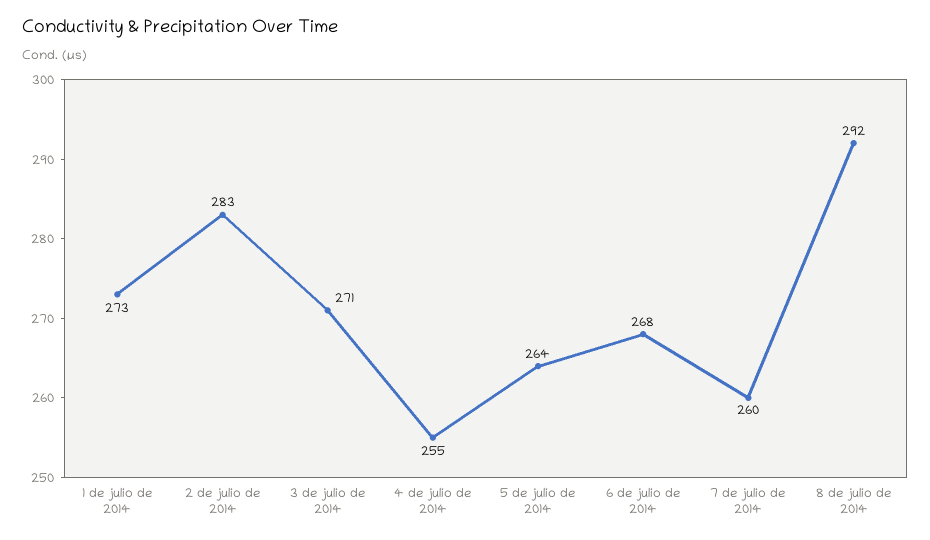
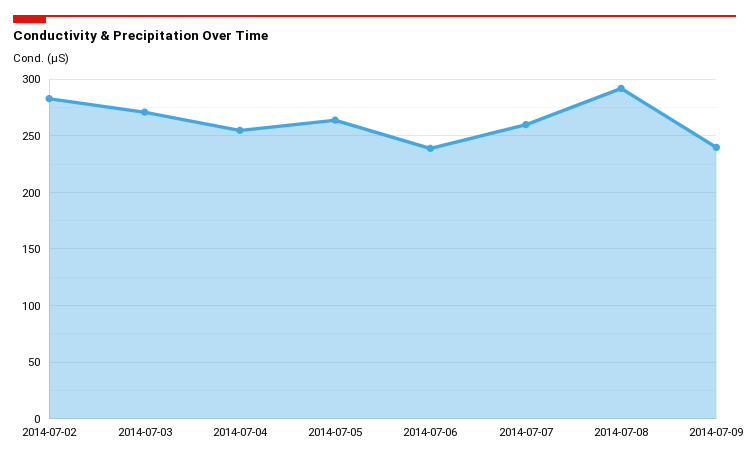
1 de julio de 2014: 273 -> none
6 de julio de 2014: 268 -> 240
2014-07-09: none -> 240

